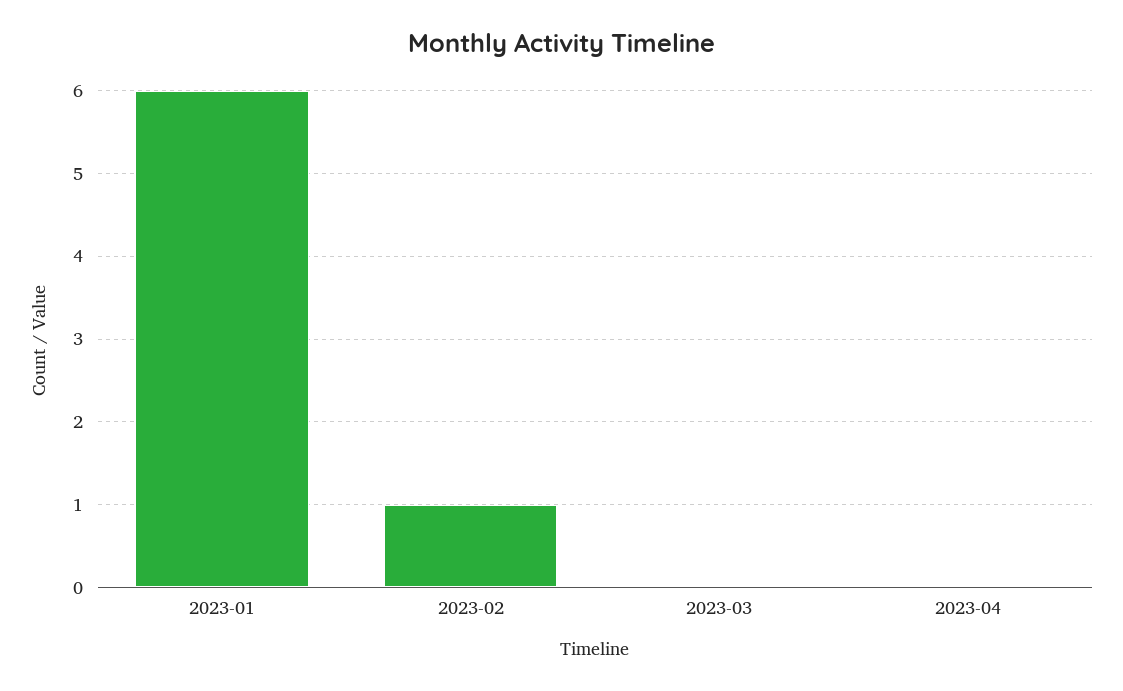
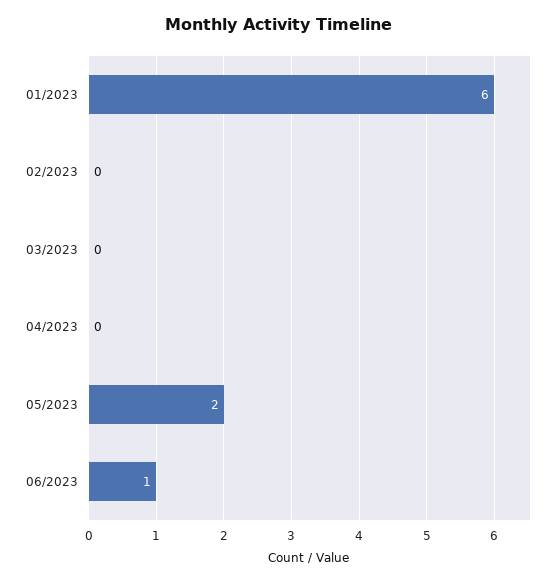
2023-02: 1 -> 0
05/2023: none -> 2
06/2023: none -> 1

